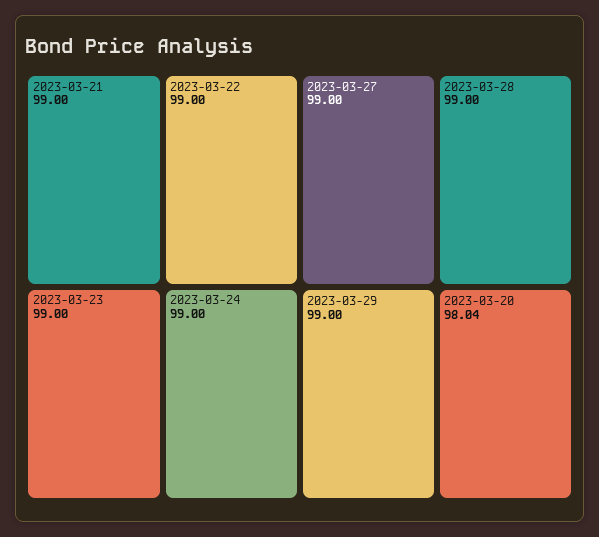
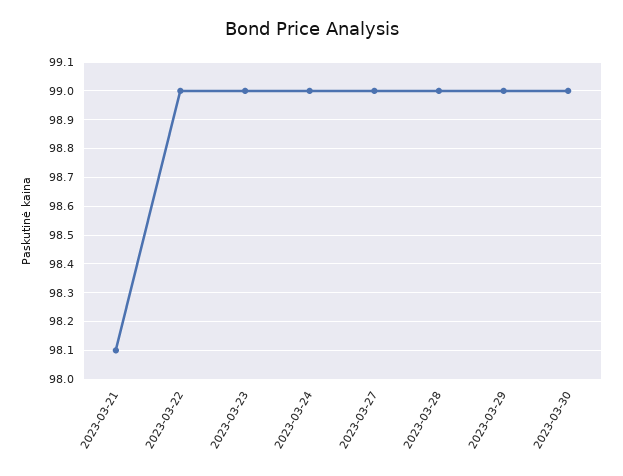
2023-03-21: 99 -> 98.1
2023-03-20: 98.04 -> none
2023-03-30: none -> 99

